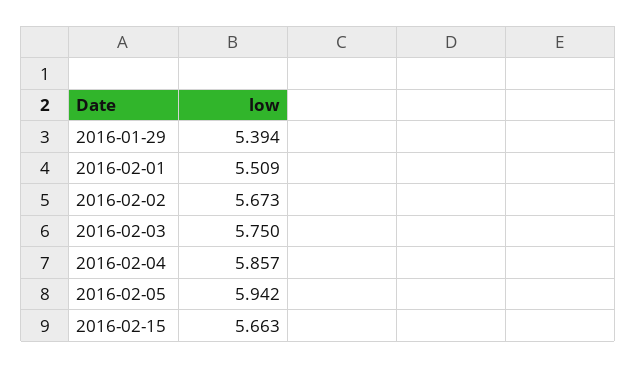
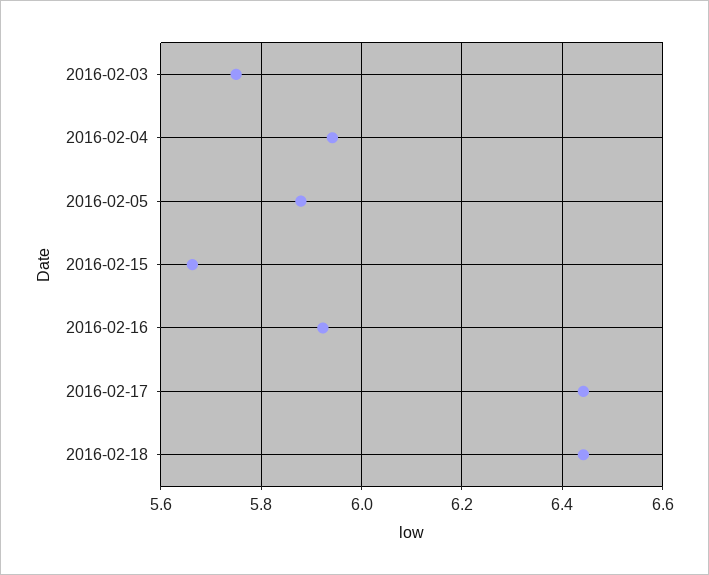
2016-01-29: 5.394 -> none
2016-02-01: 5.509 -> none
2016-02-02: 5.673 -> none
2016-02-04: 5.857 -> 5.94
2016-02-05: 5.942 -> 5.88
2016-02-16: none -> 5.92
2016-02-17: none -> 6.44
2016-02-18: none -> 6.44

